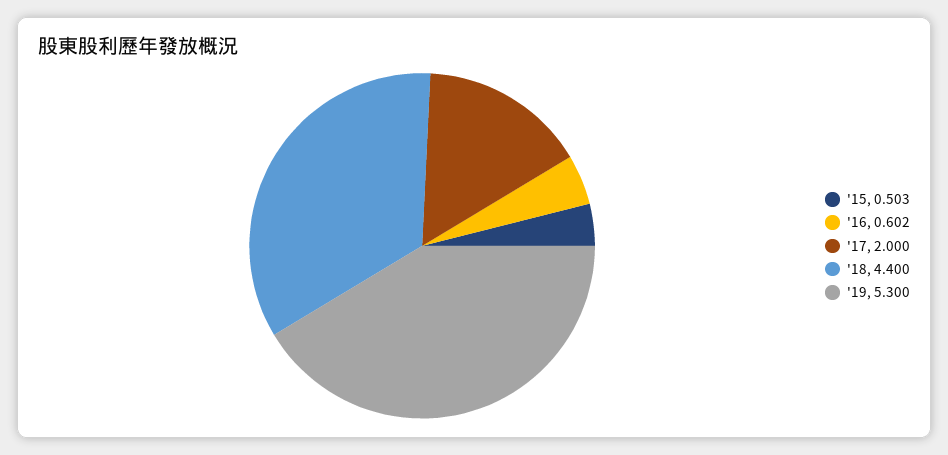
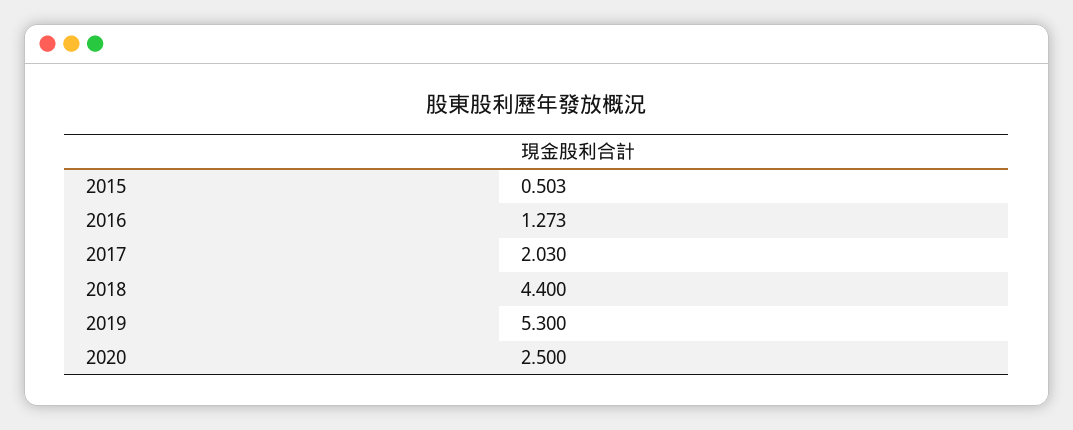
'16: 0.602 -> 1.273
'17: 2 -> 2.03
2020: none -> 2.5

